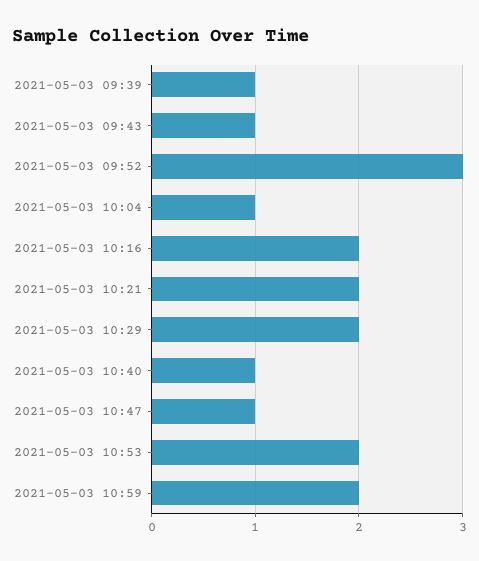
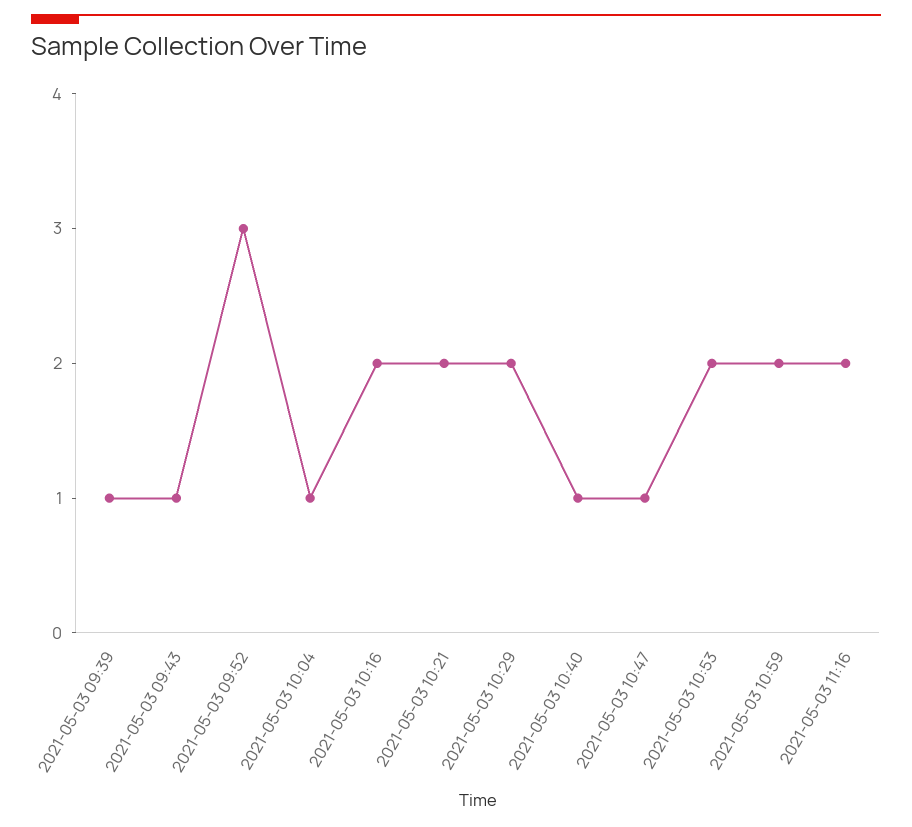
2021-05-03 11:16: none -> 2

